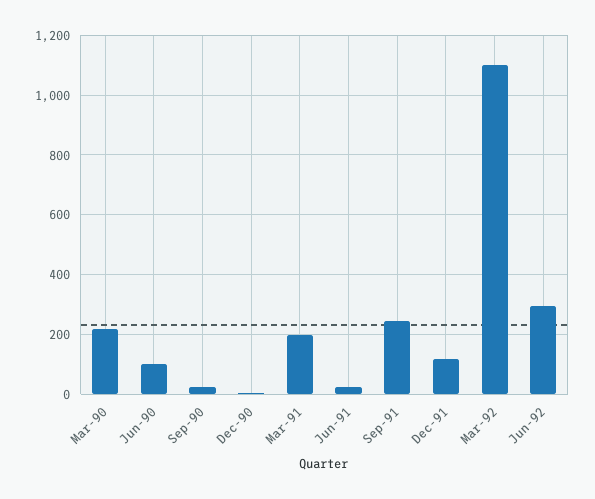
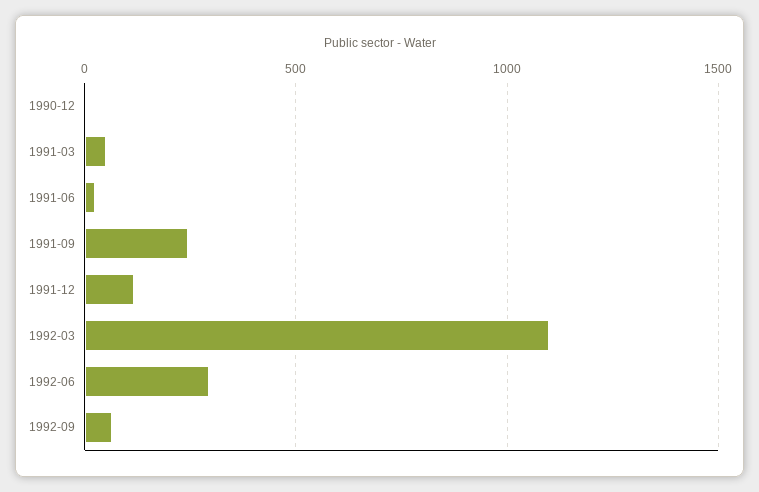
Mar-90: 225 -> none
Jun-90: 100 -> none
Sep-90: 25 -> none
Mar-91: 200 -> 50
1992-09: none -> 50

